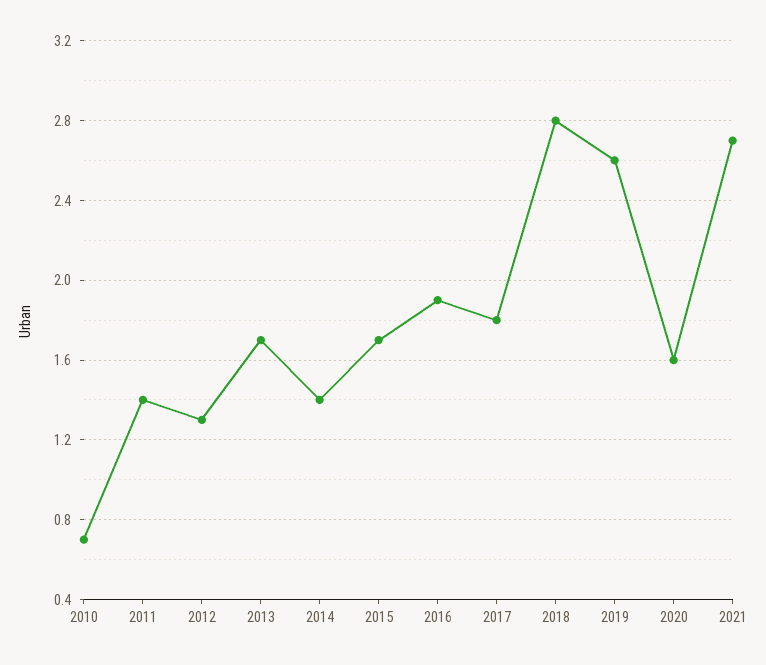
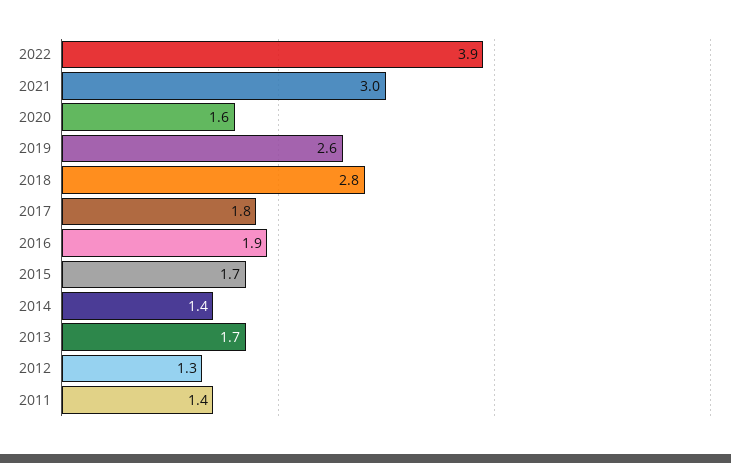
2010: 0.7 -> none
2021: 2.7 -> 3
2022: none -> 3.9

